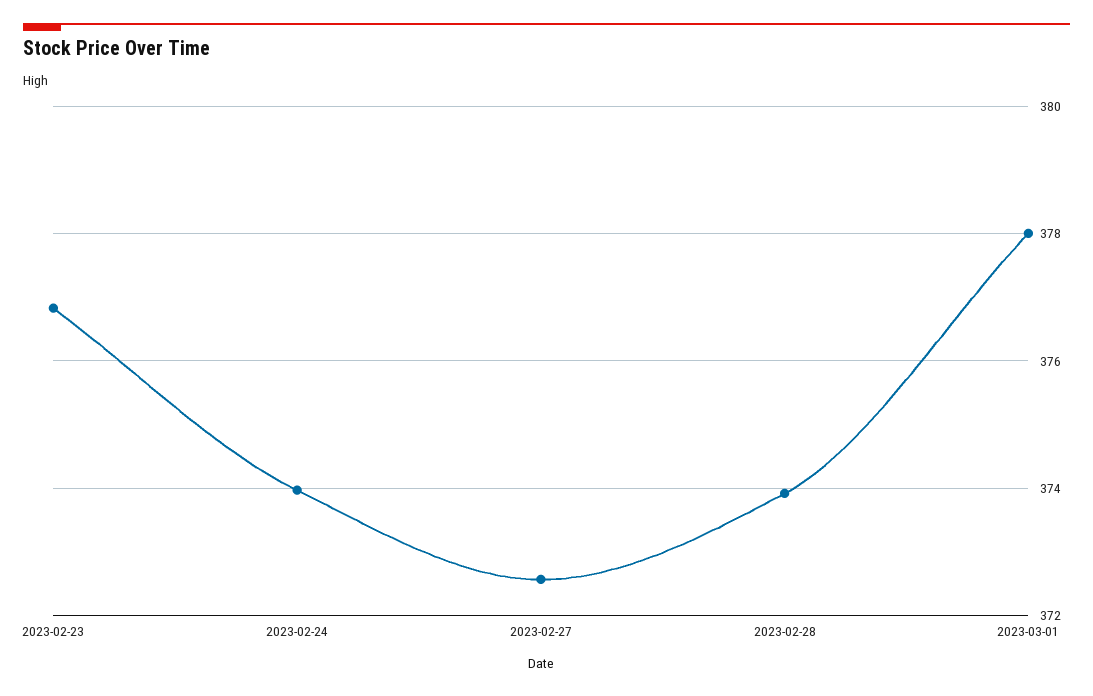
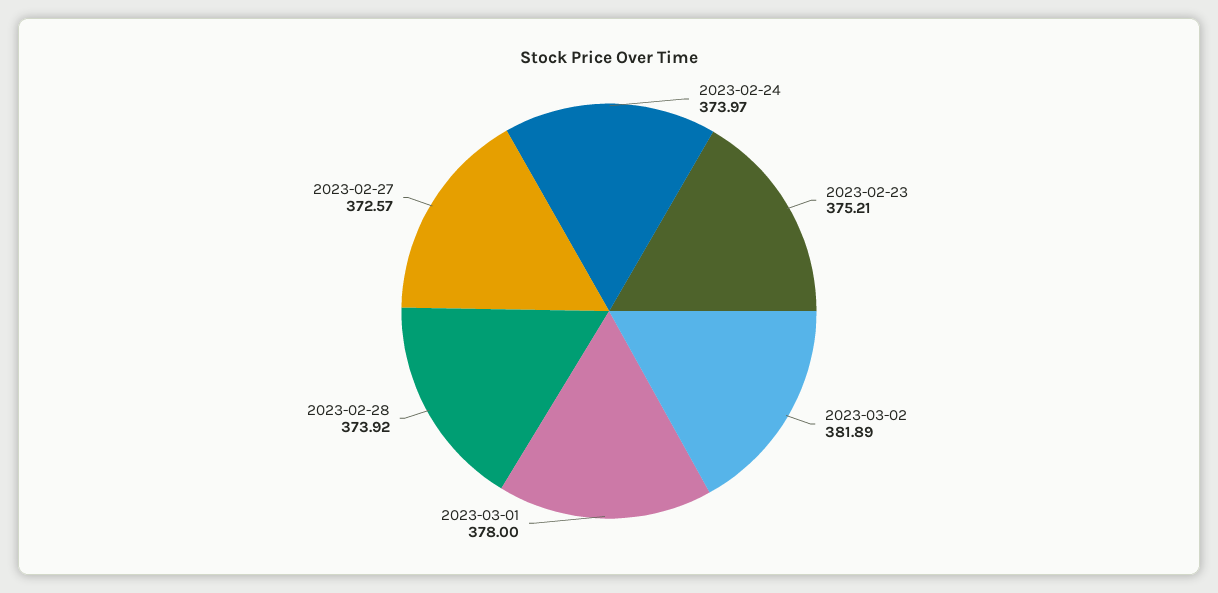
2023-02-23: 376.8 -> 375.21
2023-03-02: none -> 381.89

